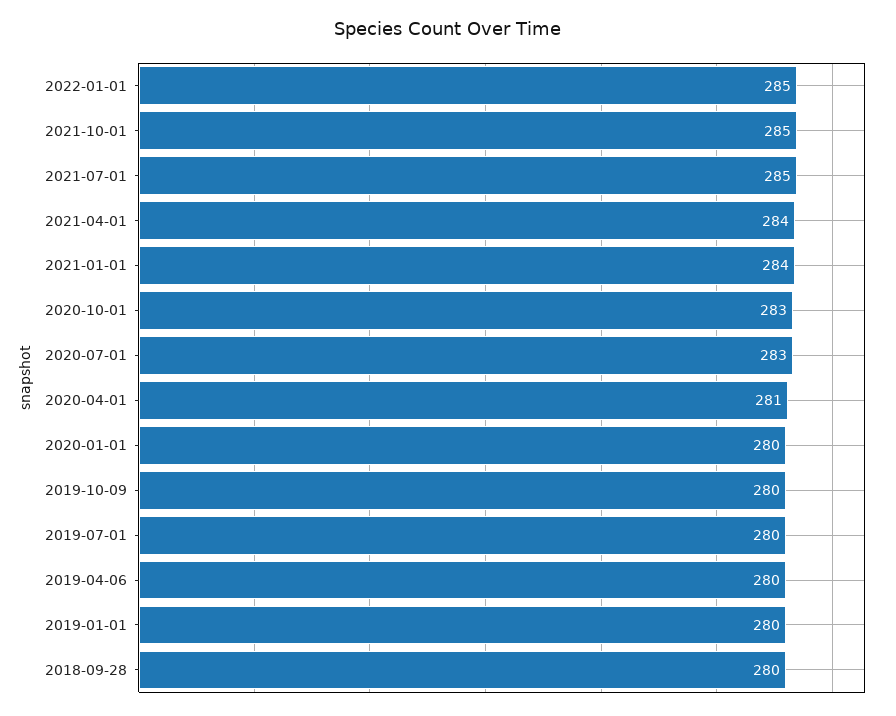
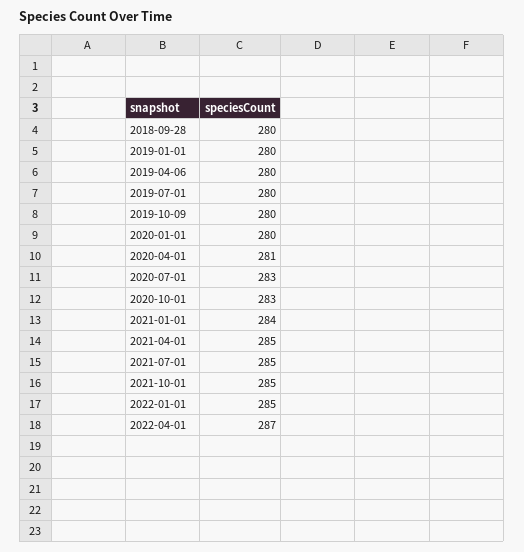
2021-04-01: 284 -> 285
2022-04-01: none -> 287

